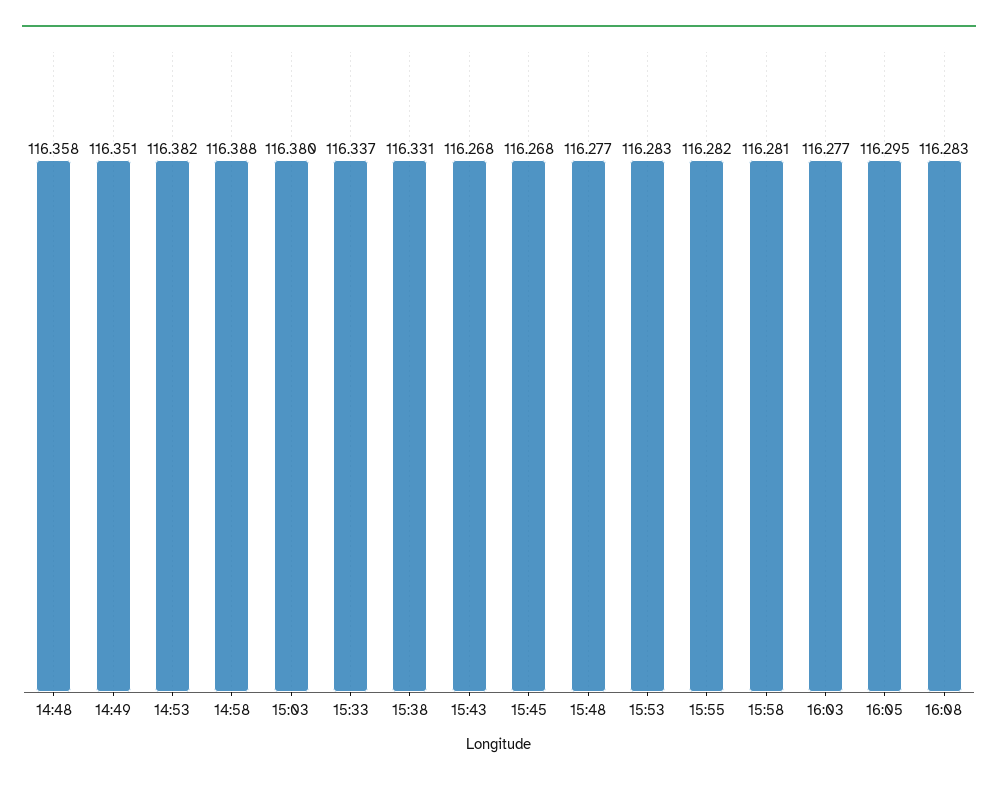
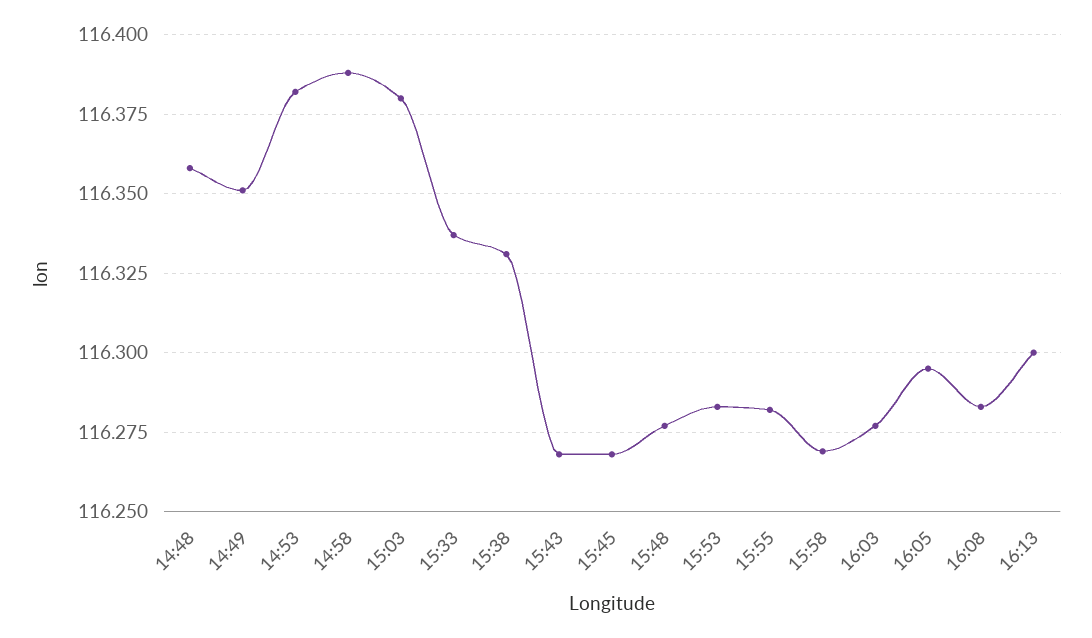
15:58: 116.281 -> 116.27
16:13: none -> 116.3

